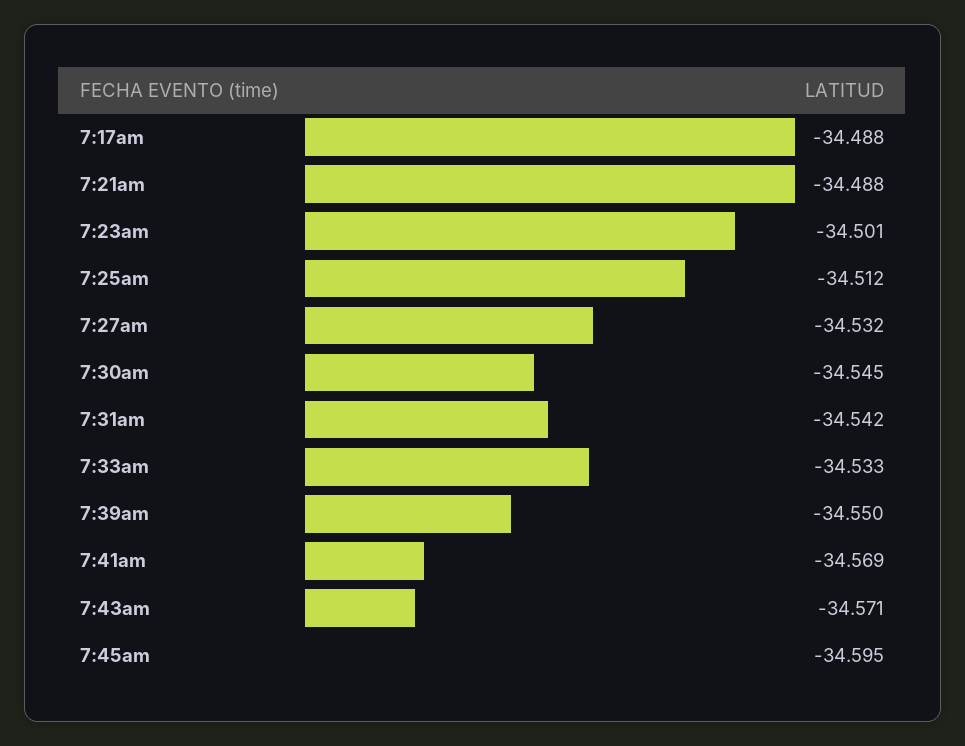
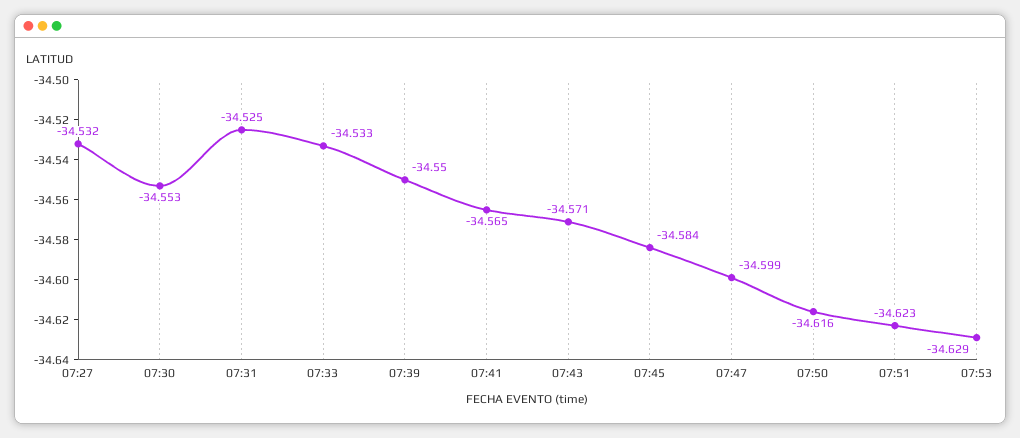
7:17am: -34.488 -> none
7:21am: -34.488 -> none
7:23am: -34.501 -> none
7:25am: -34.512 -> none
7:30am: -34.545 -> -34.553
7:31am: -34.542 -> -34.525
7:41am: -34.569 -> -34.565
7:45am: -34.595 -> -34.584
07:47: none -> -34.599
07:50: none -> -34.616
07:51: none -> -34.623
07:53: none -> -34.629

